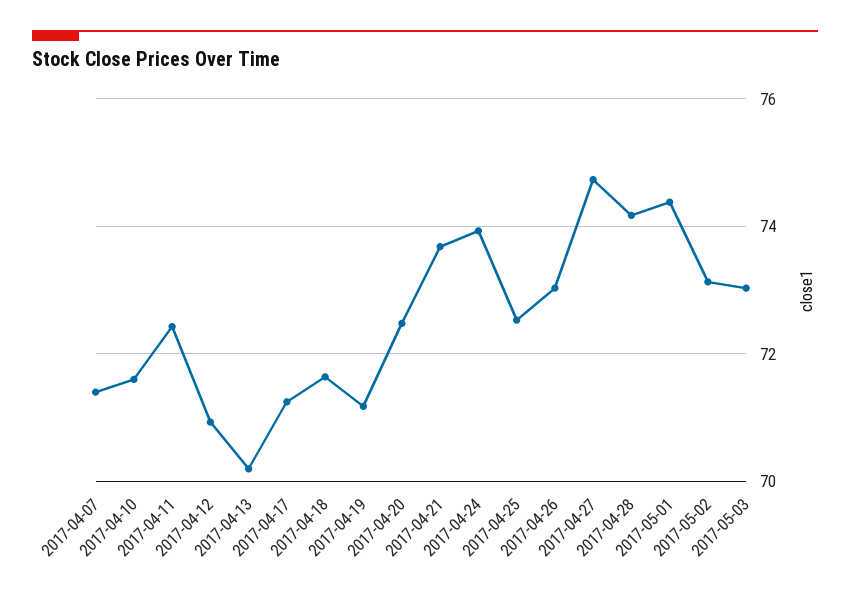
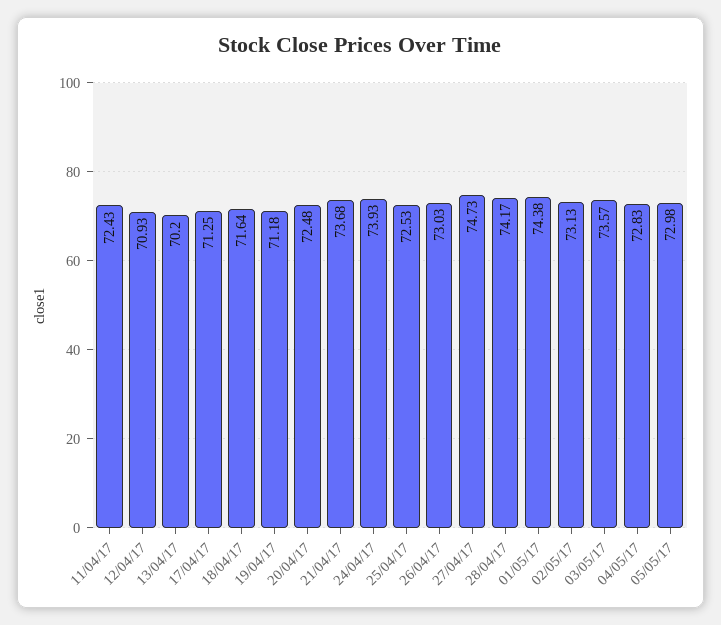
2017-04-07: 71.4 -> none
2017-04-10: 71.6 -> none
2017-05-03: 73 -> 73.57
04/05/17: none -> 72.83
05/05/17: none -> 72.98

